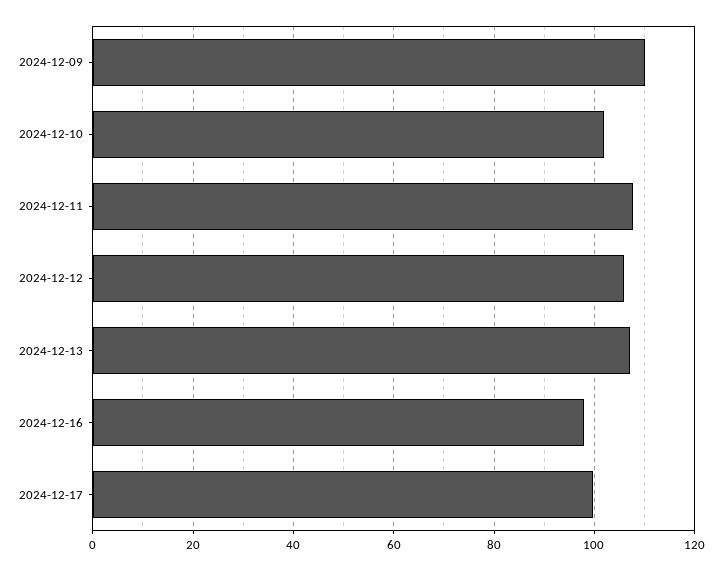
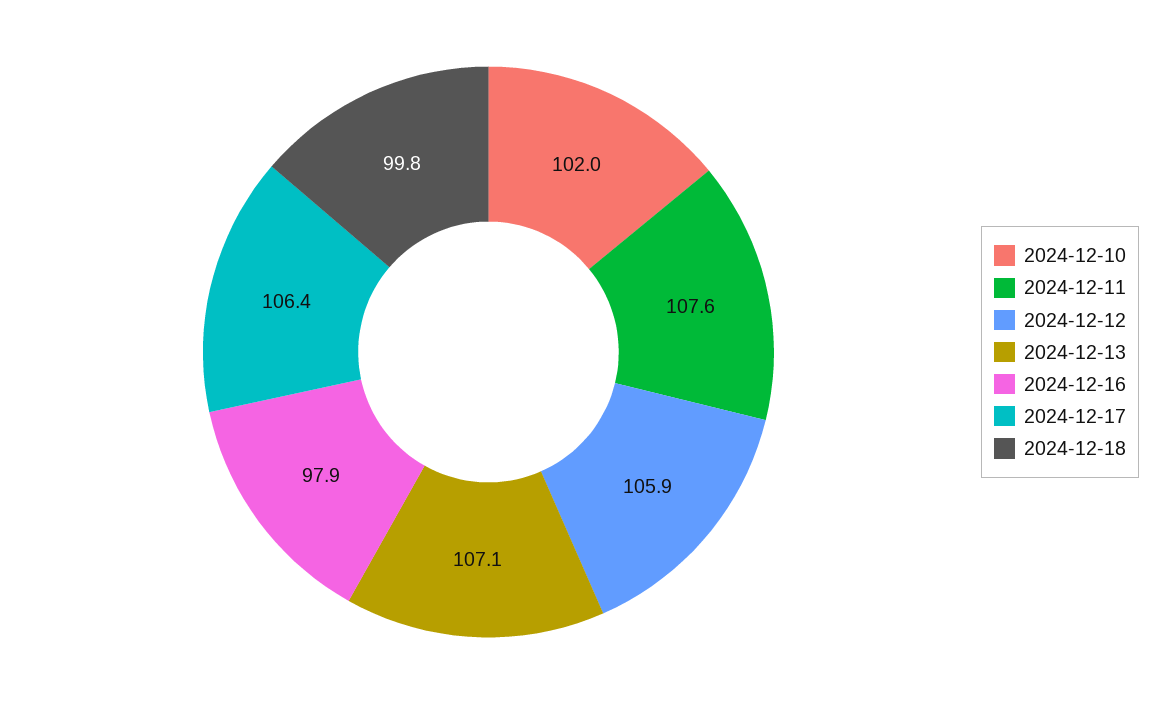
2024-12-09: 110 -> none
2024-12-17: 100 -> 106.4
2024-12-18: none -> 99.8

